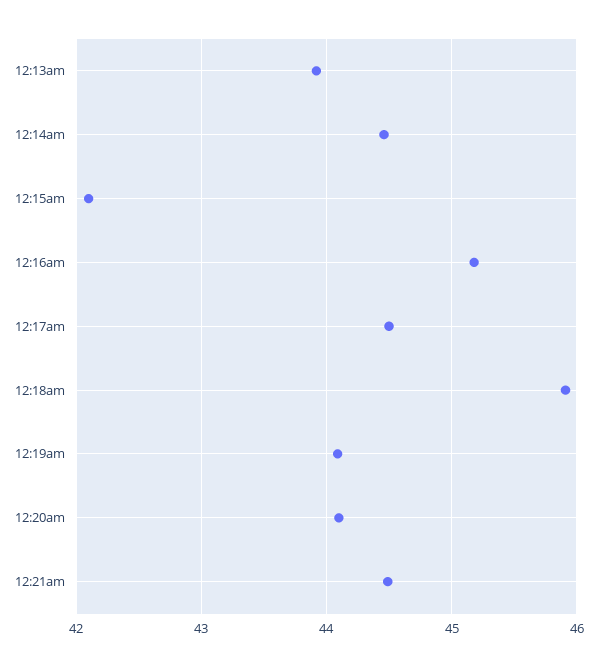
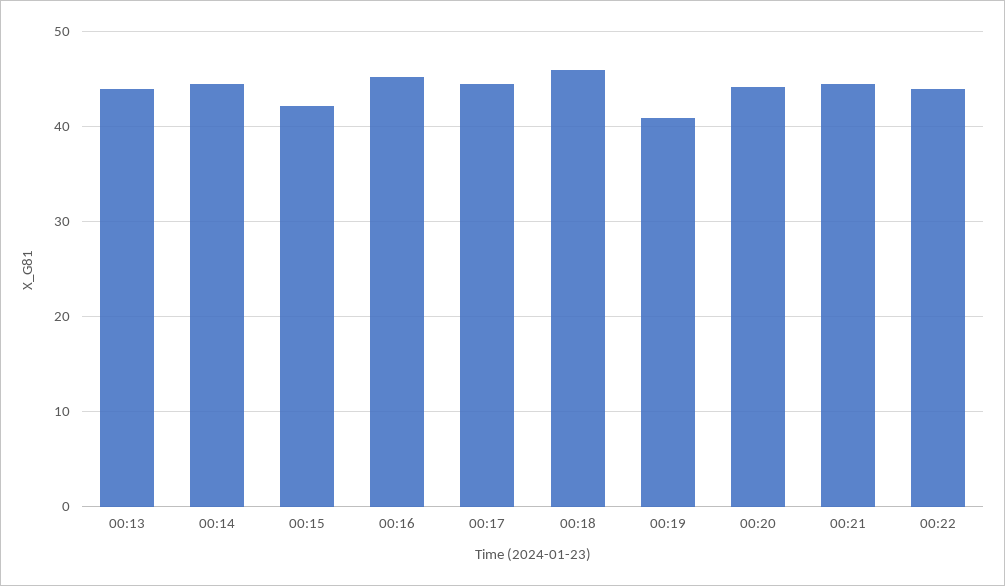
12:19am: 44.1 -> 41
00:22: none -> 44

